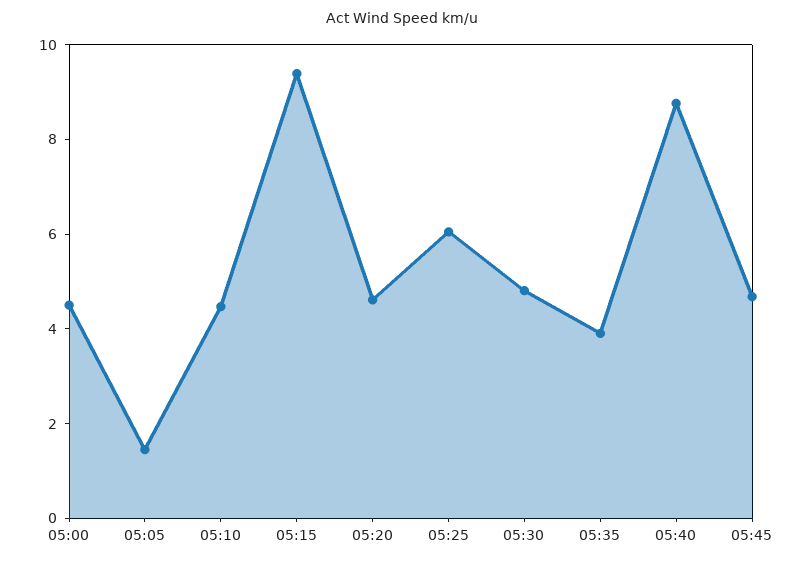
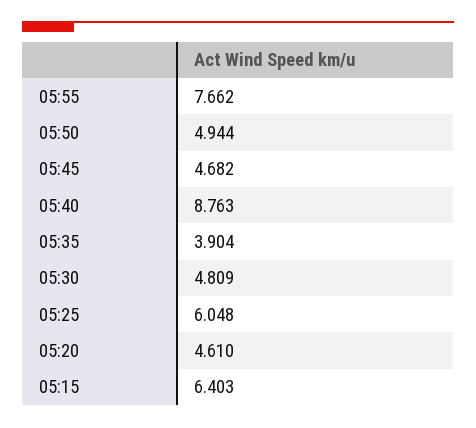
05:00: 4.5 -> none
05:05: 1.5 -> none
05:10: 4.5 -> none
05:15: 9.5 -> 6.403
05:55: none -> 7.662
05:50: none -> 4.944

